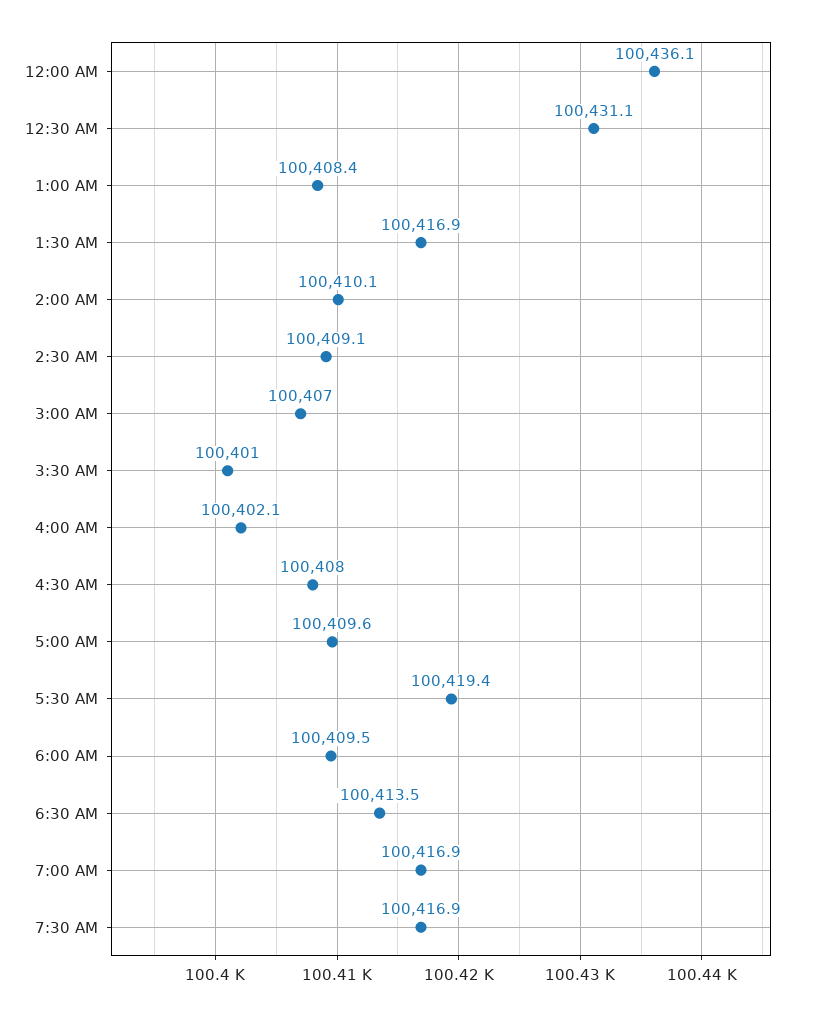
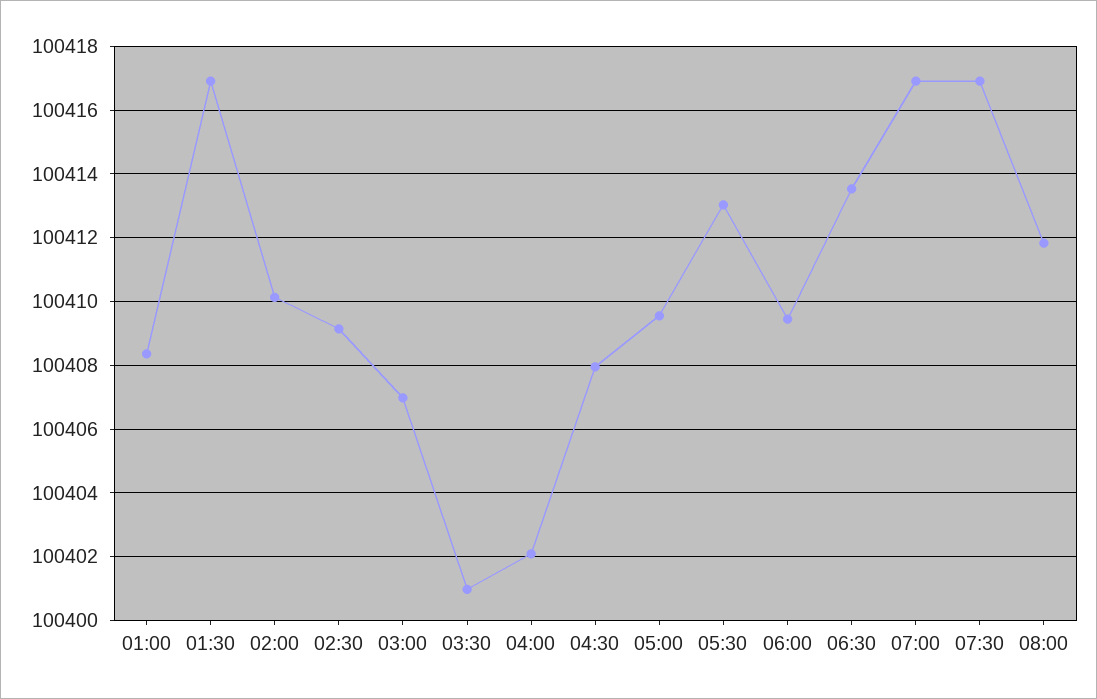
12:00 AM: 100436.1 -> none
12:30 AM: 100431.1 -> none
5:30 AM: 100419.4 -> 100413
08:00: none -> 100411.8

